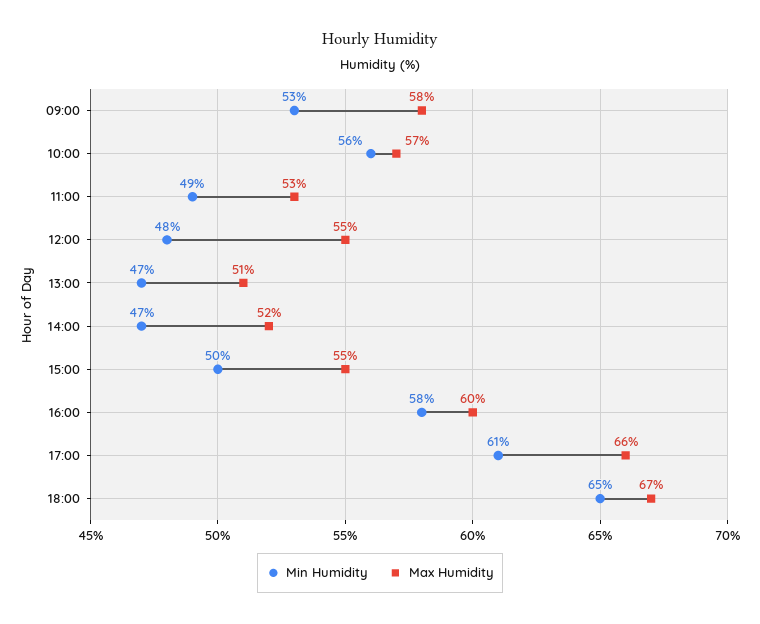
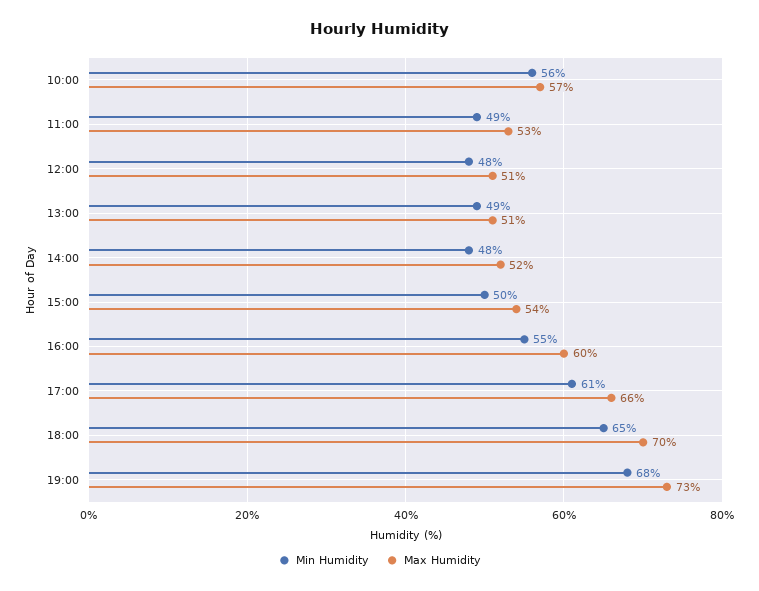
Min Humidity, 09:00: 53 -> none
Max Humidity, 09:00: 58 -> none
Max Humidity, 12:00: 55 -> 51
Min Humidity, 13:00: 47 -> 49
Min Humidity, 14:00: 47 -> 48
Max Humidity, 15:00: 55 -> 54
Min Humidity, 16:00: 58 -> 55
Max Humidity, 18:00: 67 -> 70
Min Humidity, 19:00: none -> 68
Max Humidity, 19:00: none -> 73

